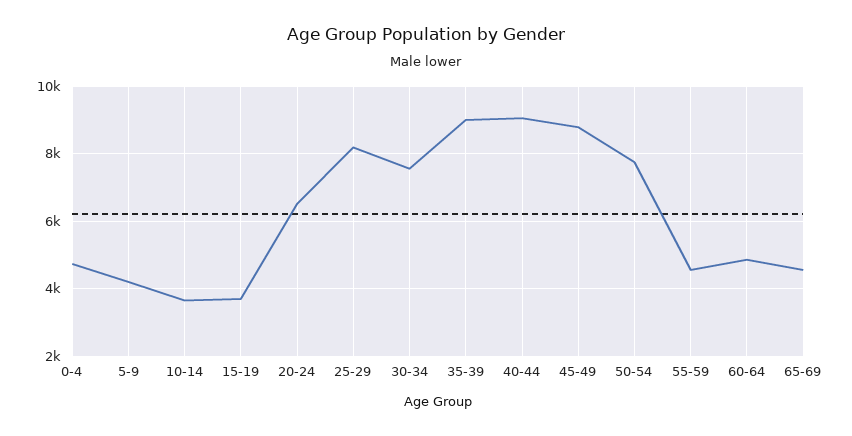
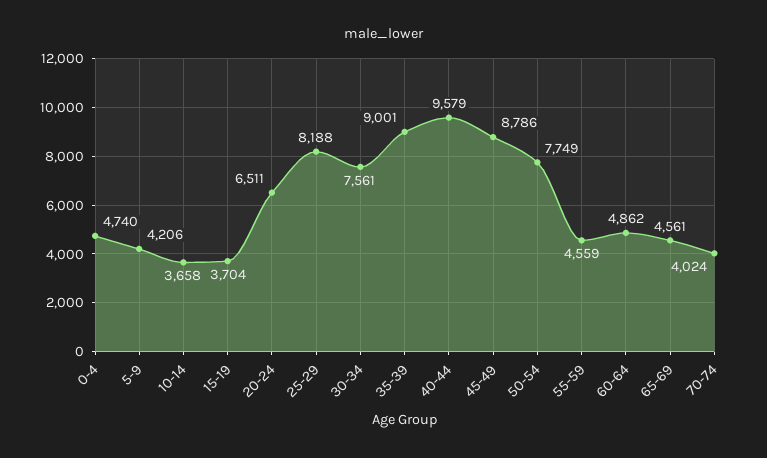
40-44: 9000 -> 9579
70-74: none -> 4024

